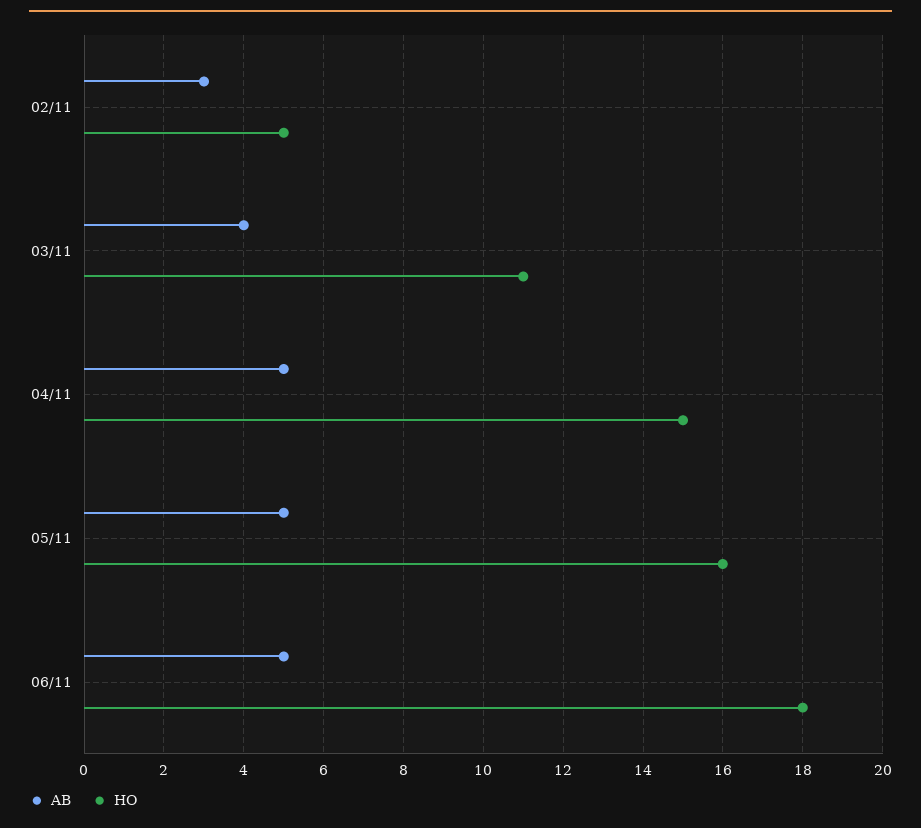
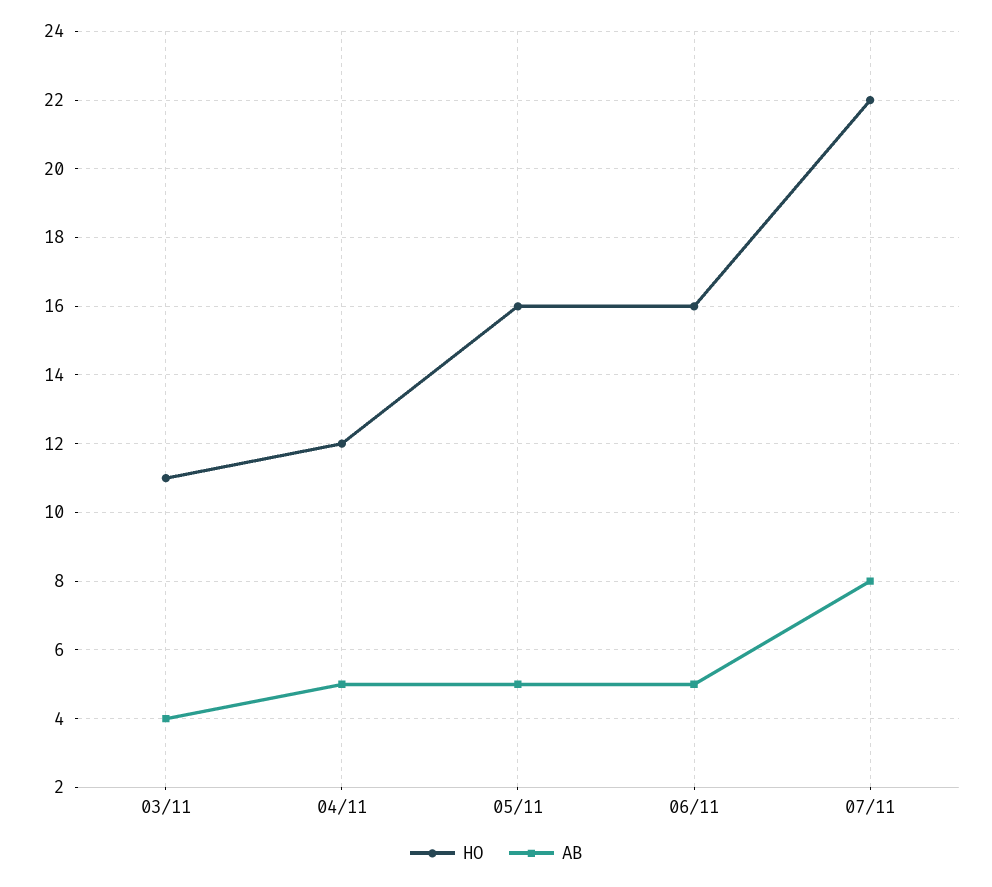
AB, 02/11: 3 -> none
HO, 02/11: 5 -> none
HO, 04/11: 15 -> 12
HO, 06/11: 18 -> 16
HO, 07/11: none -> 22
AB, 07/11: none -> 8

